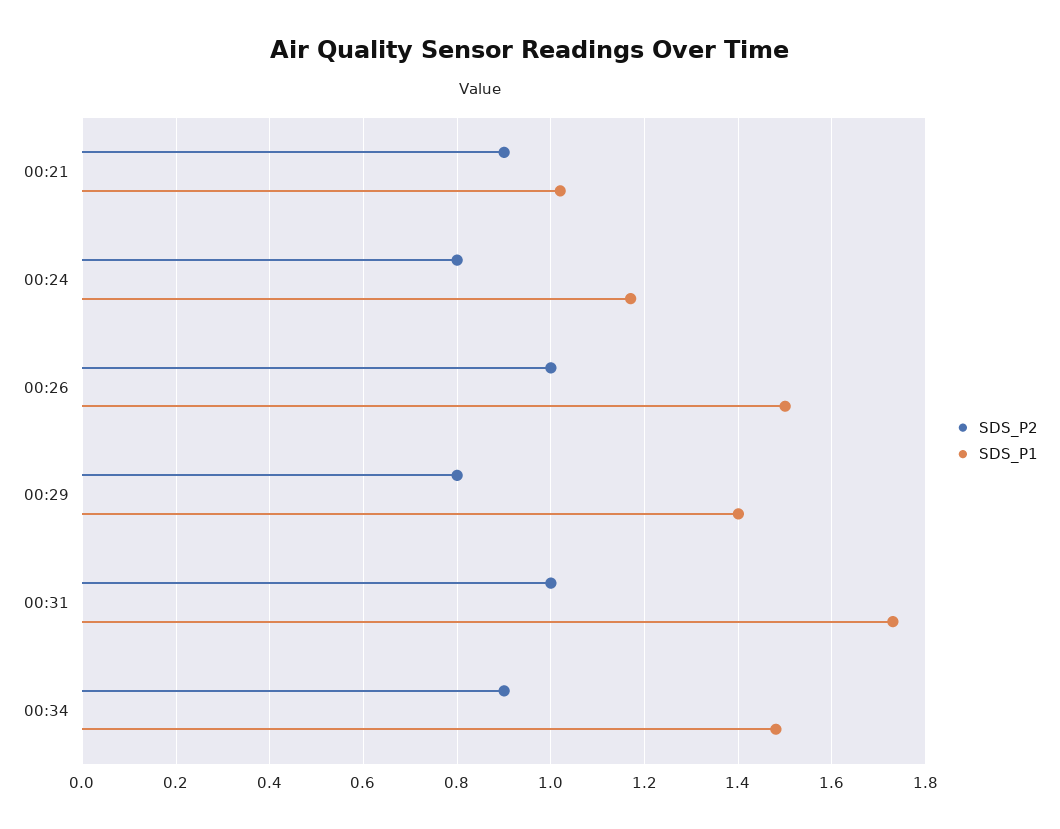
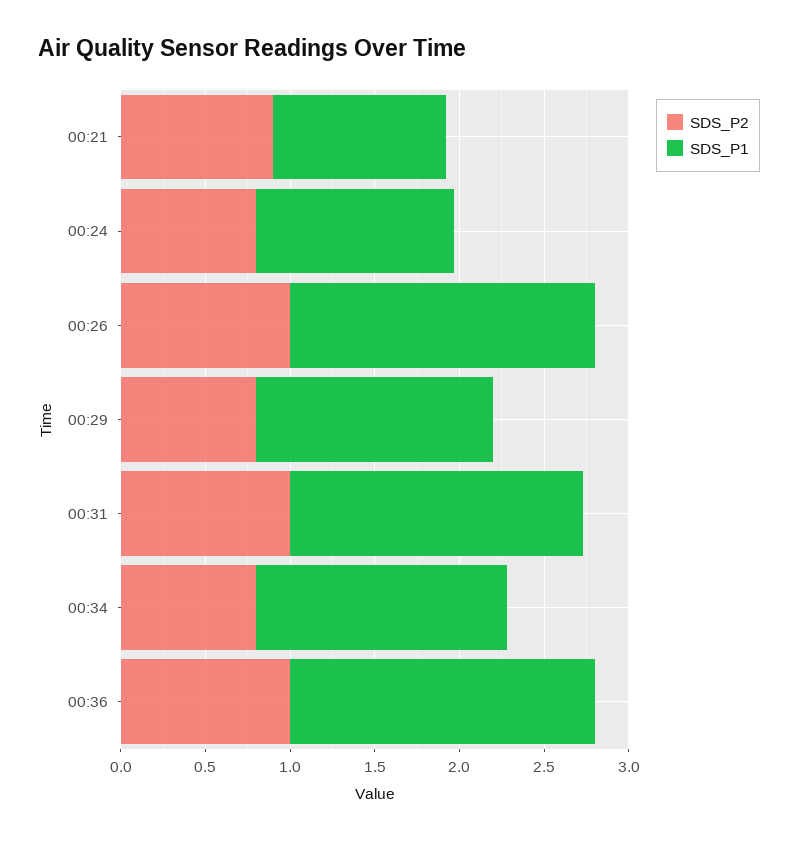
SDS_P1, 00:26: 1.5 -> 1.8
SDS_P2, 00:34: 0.9 -> 0.8
SDS_P2, 00:36: none -> 1
SDS_P1, 00:36: none -> 1.8

